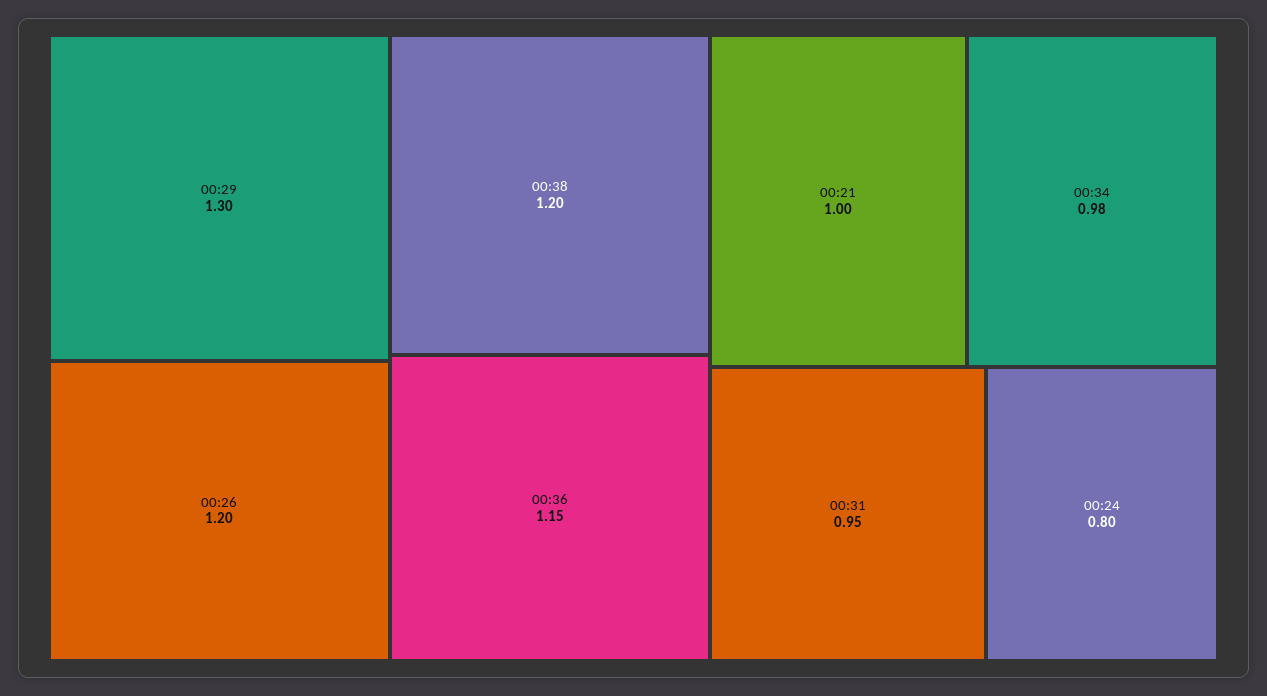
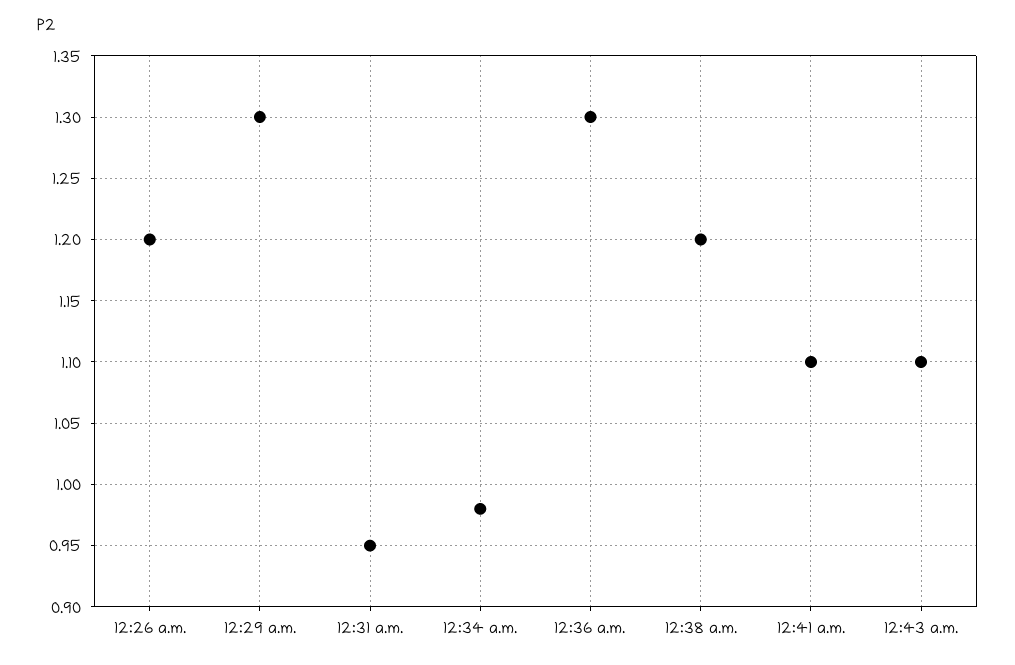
00:36: 1.15 -> 1.3
00:21: 1 -> none
00:24: 0.8 -> none
12:41 a.m.: none -> 1.1
12:43 a.m.: none -> 1.1

